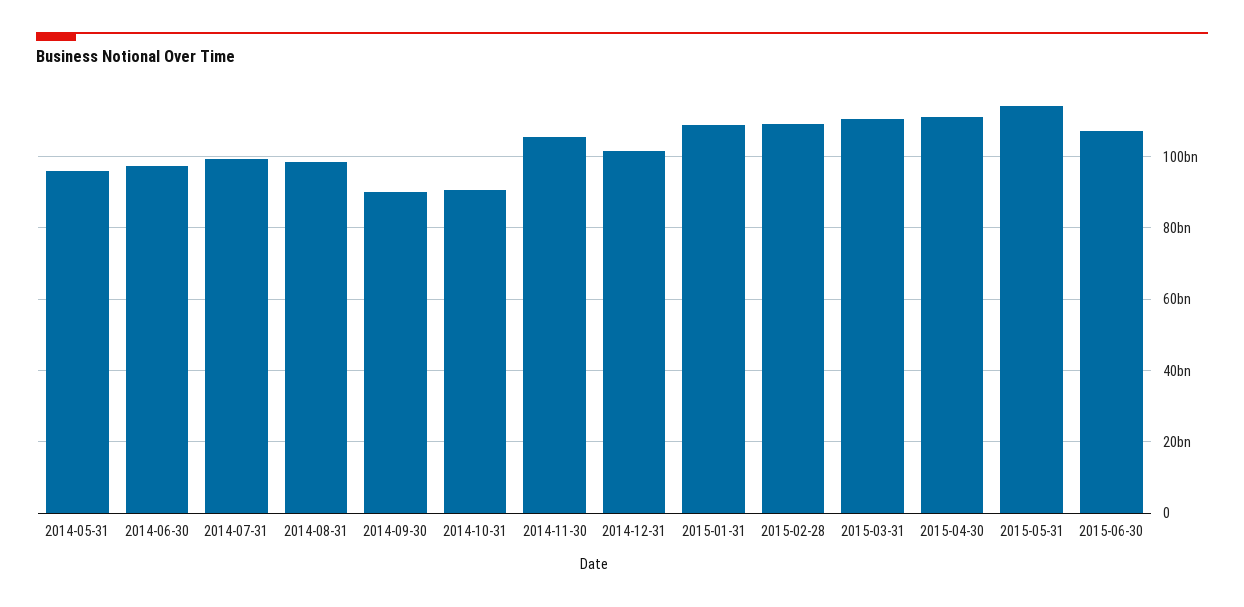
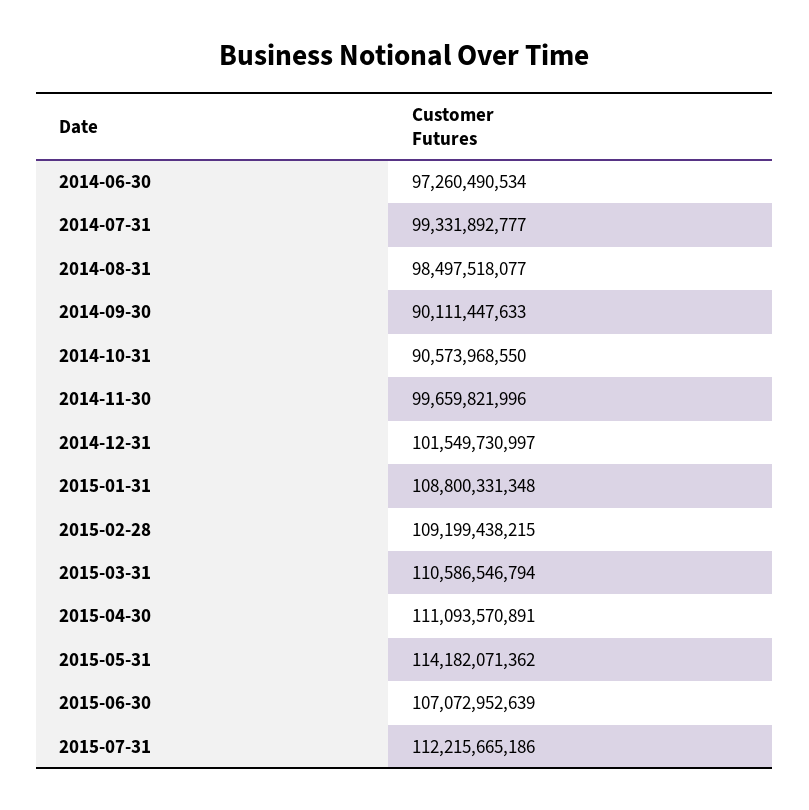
2014-05-31: 96000000000 -> none
2014-11-30: 106000000000 -> 99659821996
2015-07-31: none -> 112215665186

